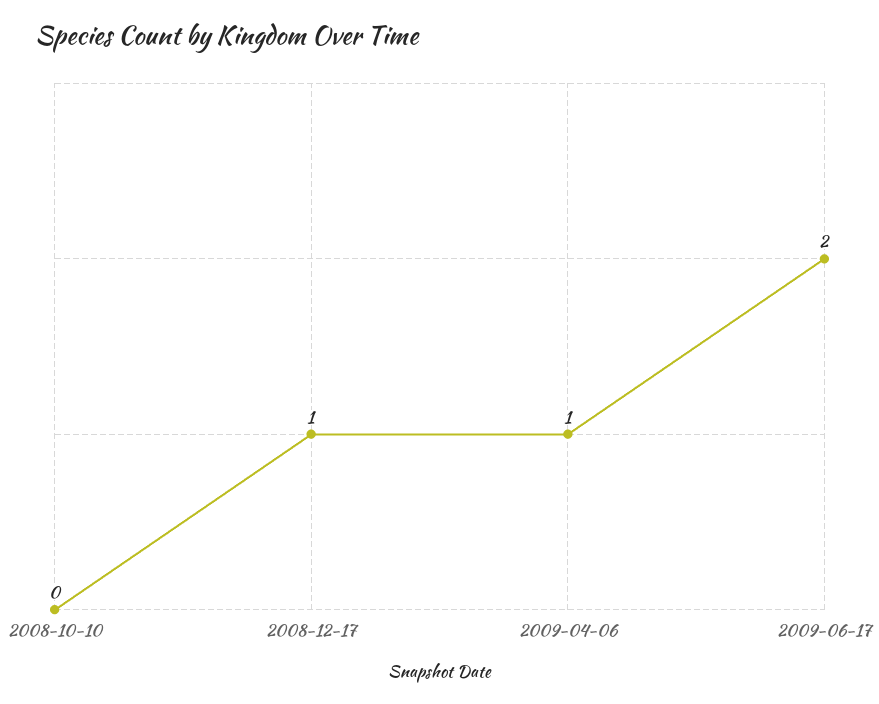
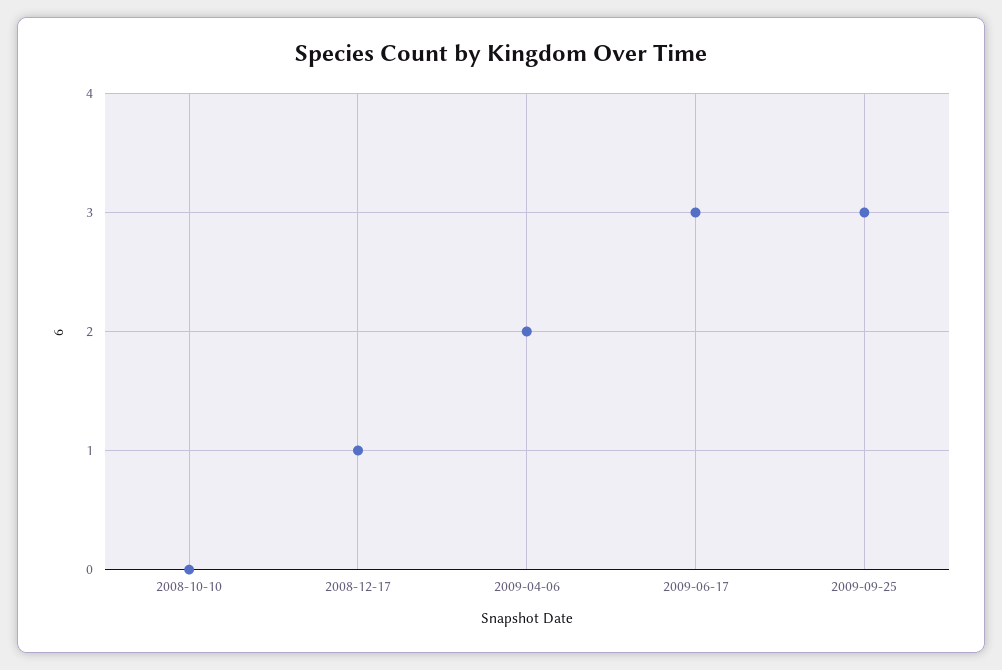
2009-04-06: 1 -> 2
2009-06-17: 2 -> 3
2009-09-25: none -> 3

